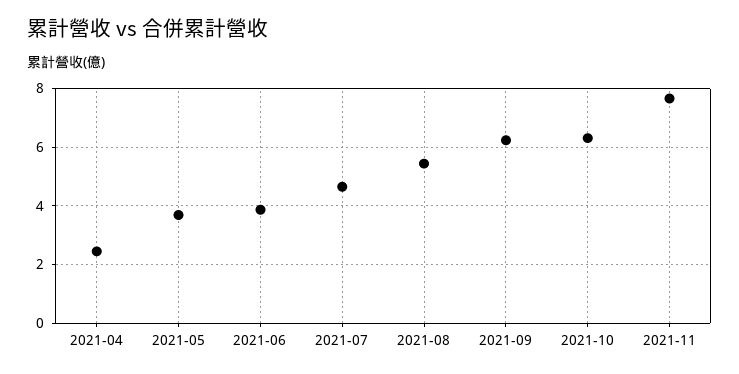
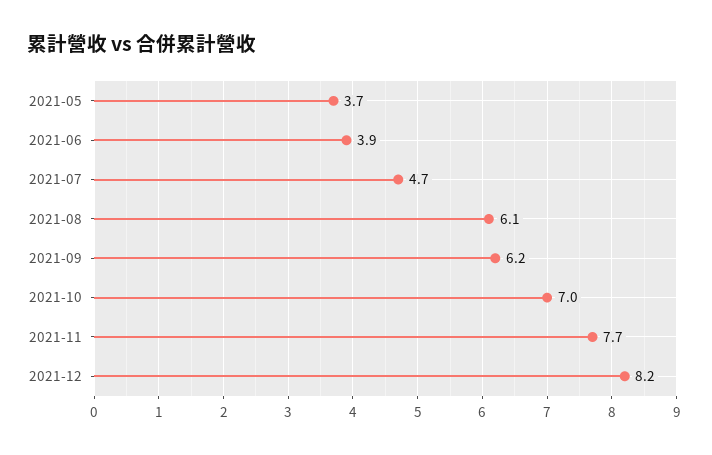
2021-04: 2.5 -> none
2021-08: 5.5 -> 6.1
2021-10: 6.25 -> 7
2021-12: none -> 8.2

